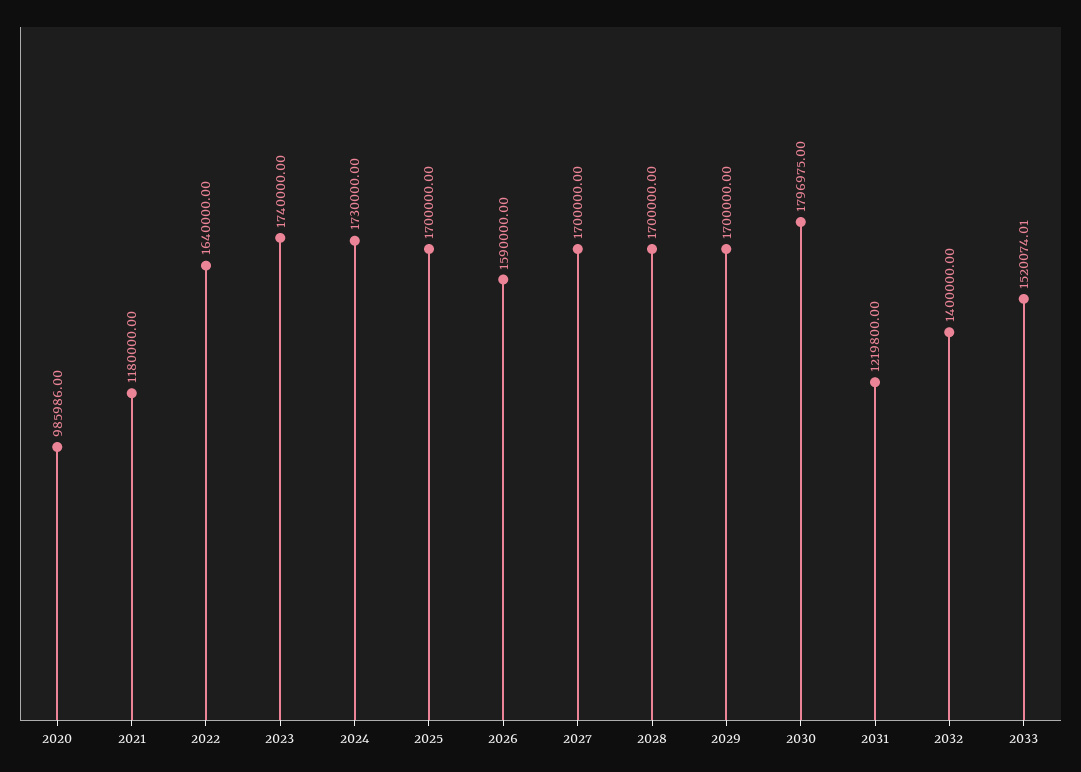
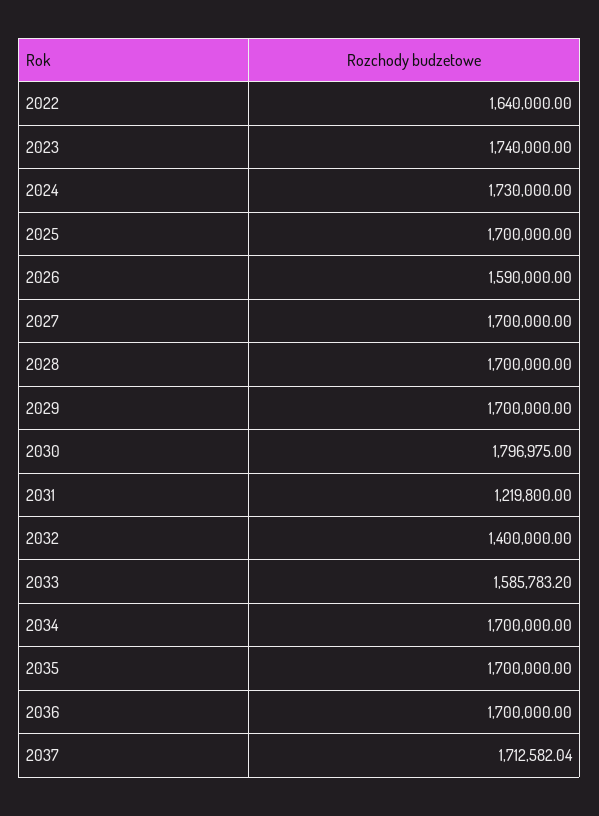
2020: 985986 -> none
2021: 1180000 -> none
2033: 1520074.01 -> 1585783.2
2034: none -> 1700000
2035: none -> 1700000
2036: none -> 1700000
2037: none -> 1712582.04

